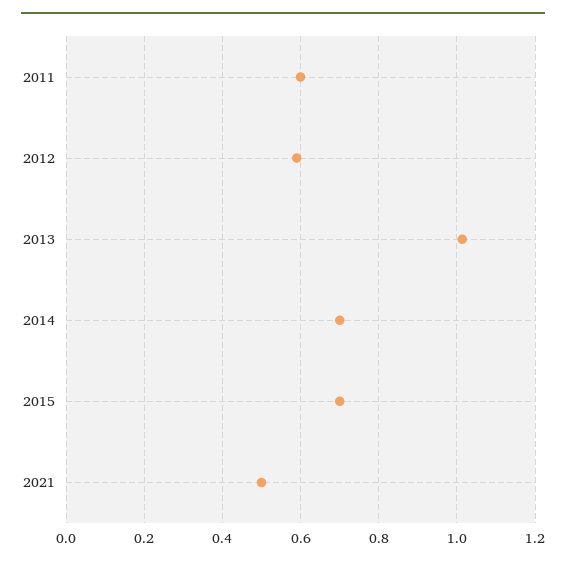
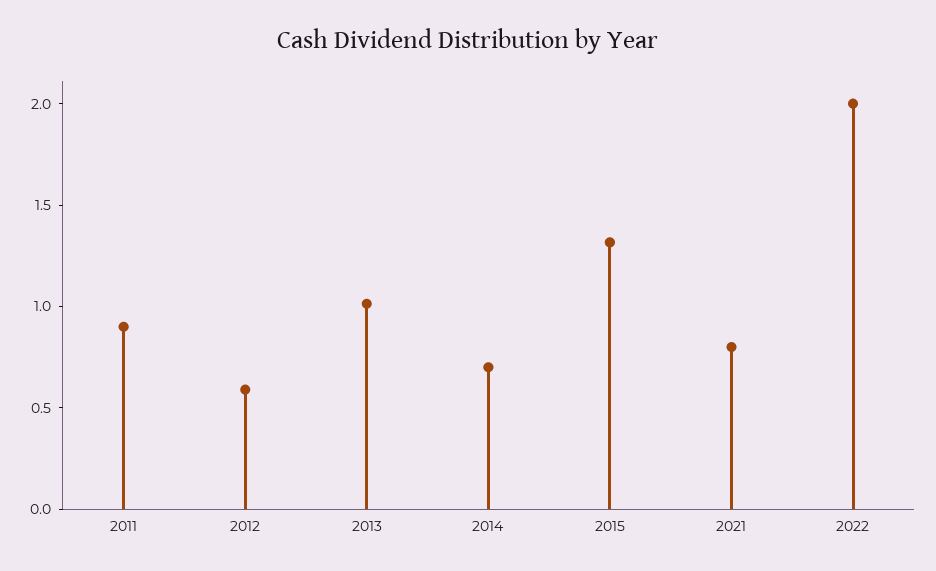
2011: 0.6 -> 0.9
2015: 0.7 -> 1.3
2021: 0.5 -> 0.8
2022: none -> 2

